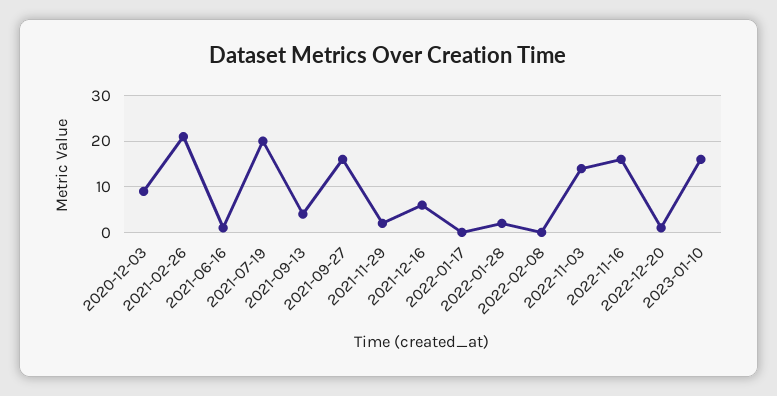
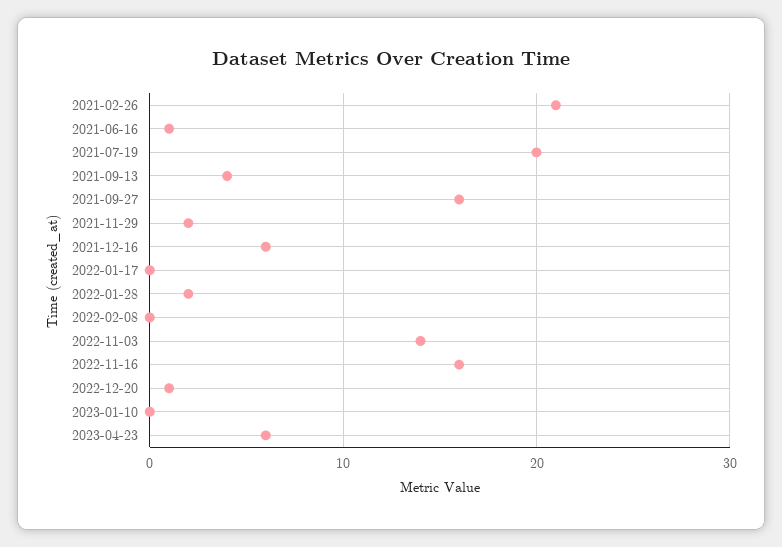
2020-12-03: 10 -> none
2023-01-10: 15 -> 0
2023-04-23: none -> 6

